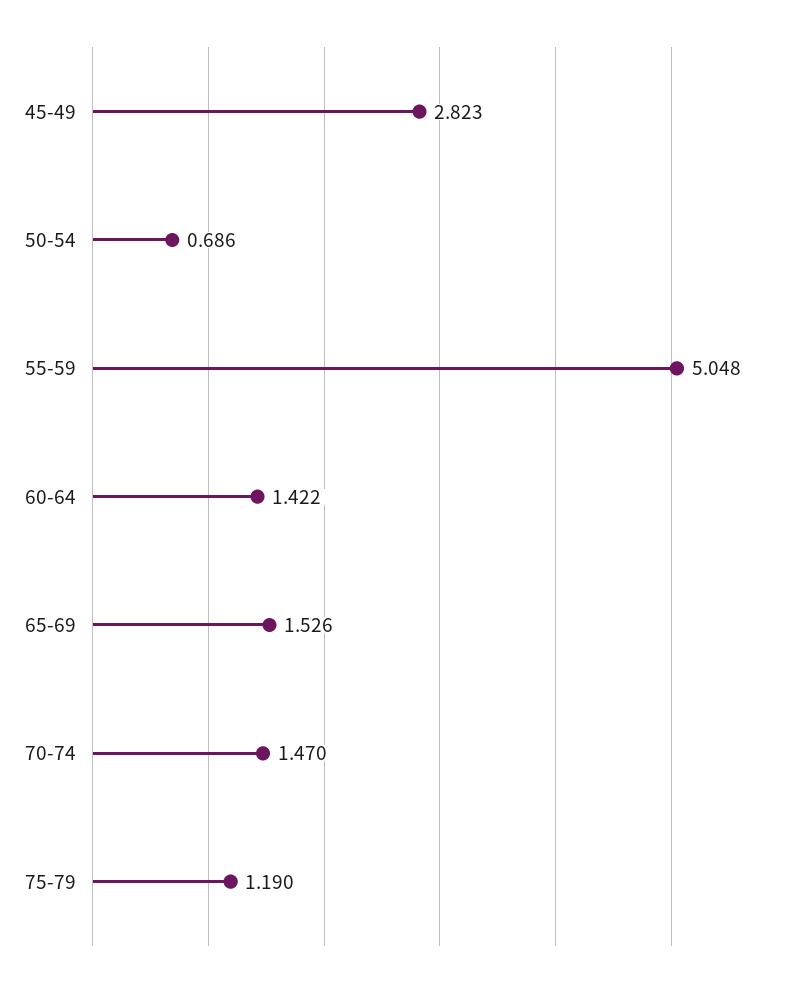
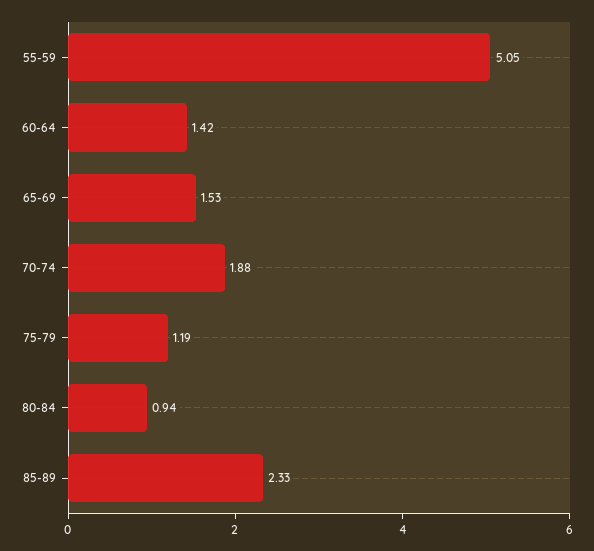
45-49: 2.823 -> none
50-54: 0.686 -> none
70-74: 1.47 -> 1.88
80-84: none -> 0.94
85-89: none -> 2.33

